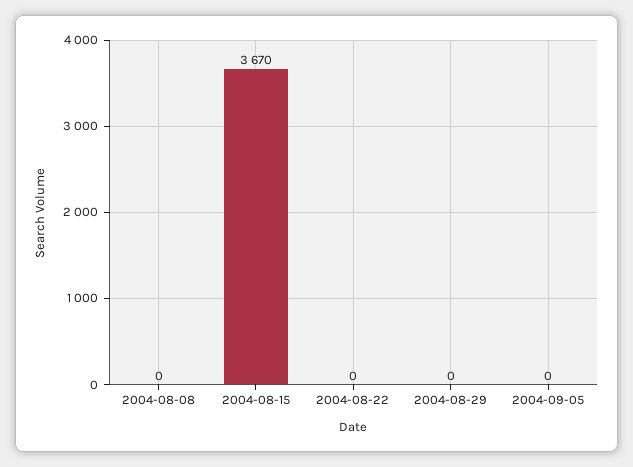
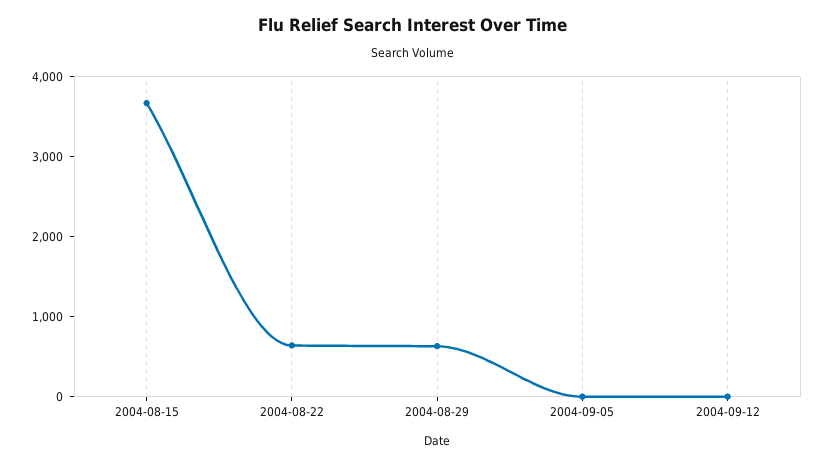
2004-08-08: 0 -> none
2004-08-22: 0 -> 600
2004-08-29: 0 -> 600
2004-09-12: none -> 0

